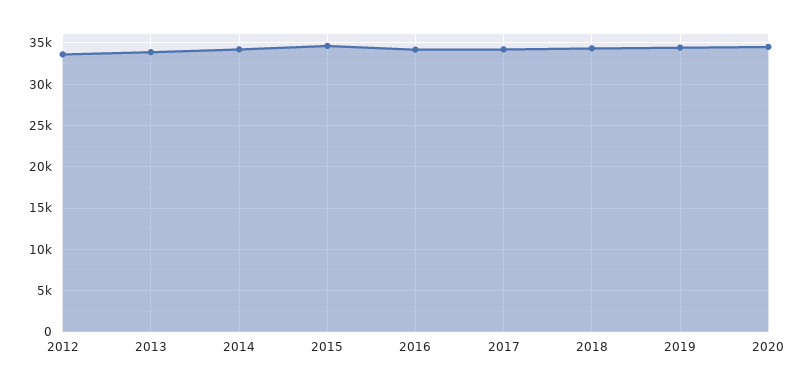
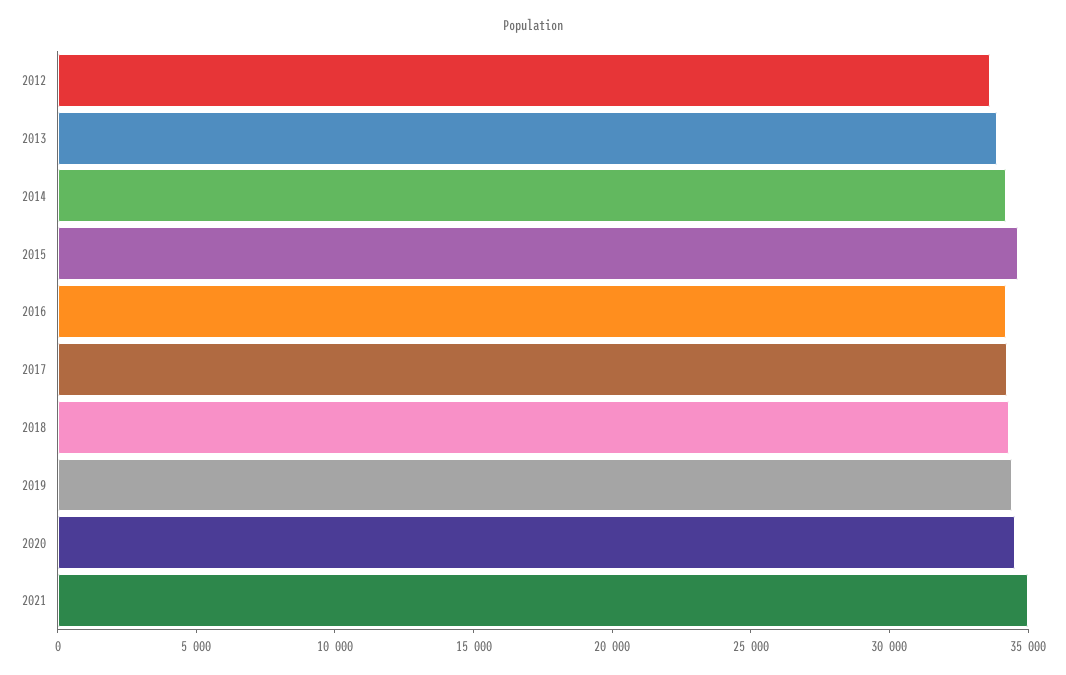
2021: none -> 35000

